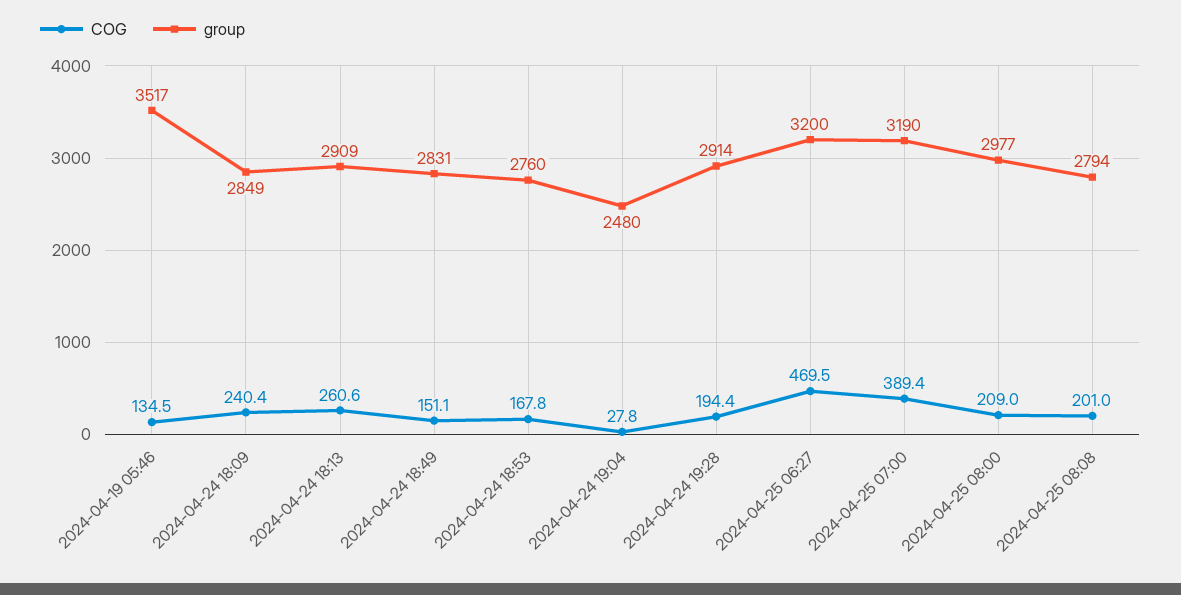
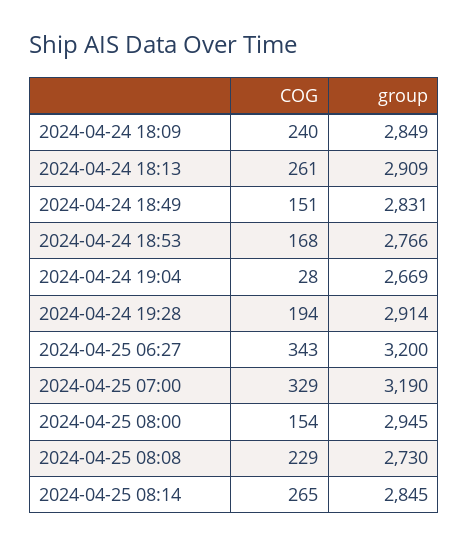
COG, 2024-04-19 05:46: 134.5 -> none
group, 2024-04-19 05:46: 3517 -> none
group, 2024-04-24 18:53: 2760 -> 2766
group, 2024-04-24 19:04: 2480 -> 2669
COG, 2024-04-25 06:27: 469.5 -> 343
COG, 2024-04-25 07:00: 389.4 -> 329
COG, 2024-04-25 08:00: 209 -> 154
group, 2024-04-25 08:00: 2977 -> 2945
COG, 2024-04-25 08:08: 201 -> 229
group, 2024-04-25 08:08: 2794 -> 2730
COG, 2024-04-25 08:14: none -> 265
group, 2024-04-25 08:14: none -> 2845

